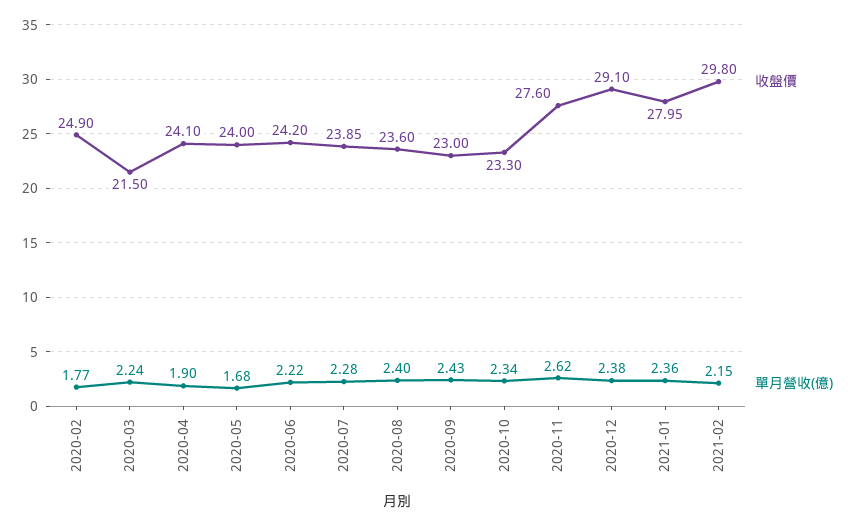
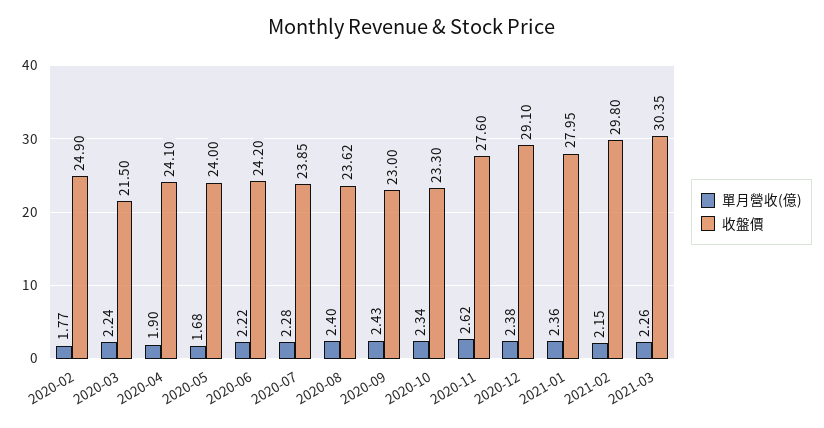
收盤價, 2020-08: 23.6 -> 23.62
單月營收(億), 2021-03: none -> 2.26
收盤價, 2021-03: none -> 30.35

